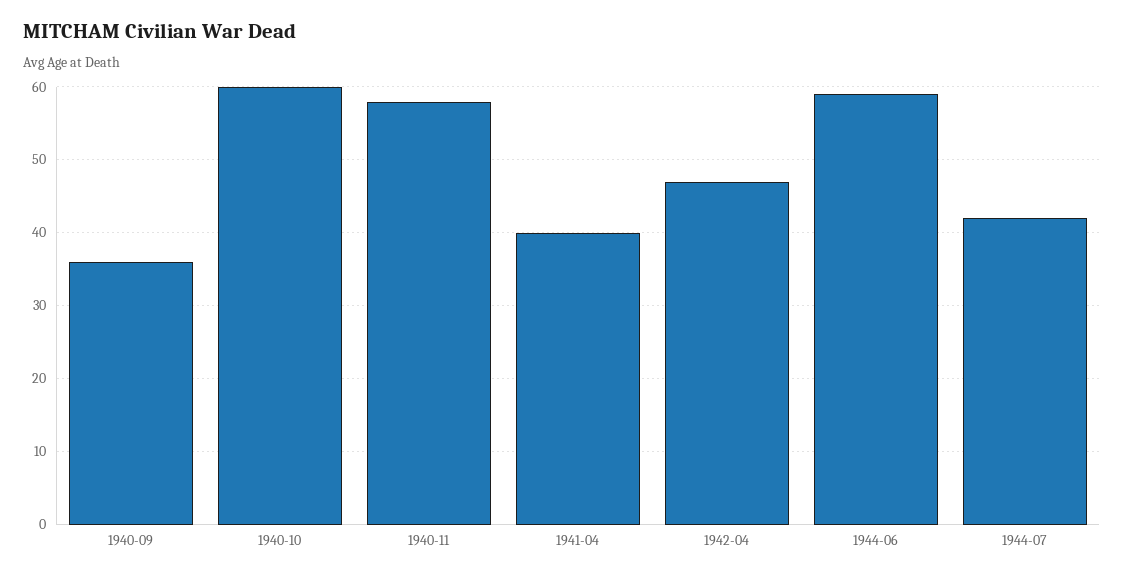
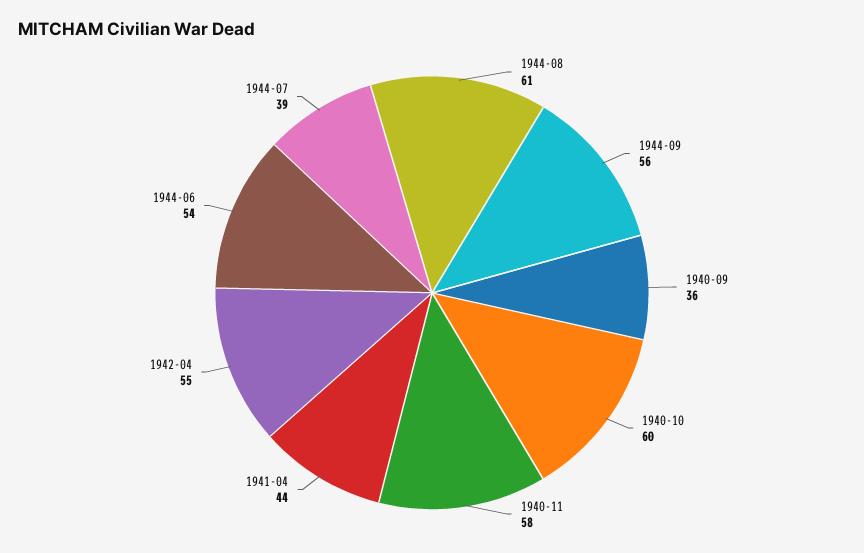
1941-04: 40 -> 44
1942-04: 47 -> 55
1944-06: 59 -> 54
1944-07: 42 -> 39
1944-08: none -> 61
1944-09: none -> 56

